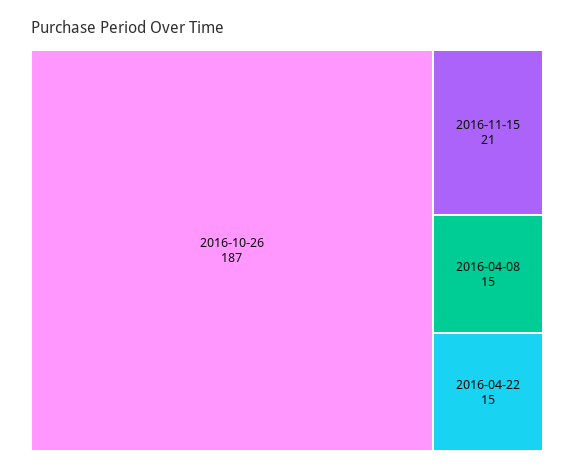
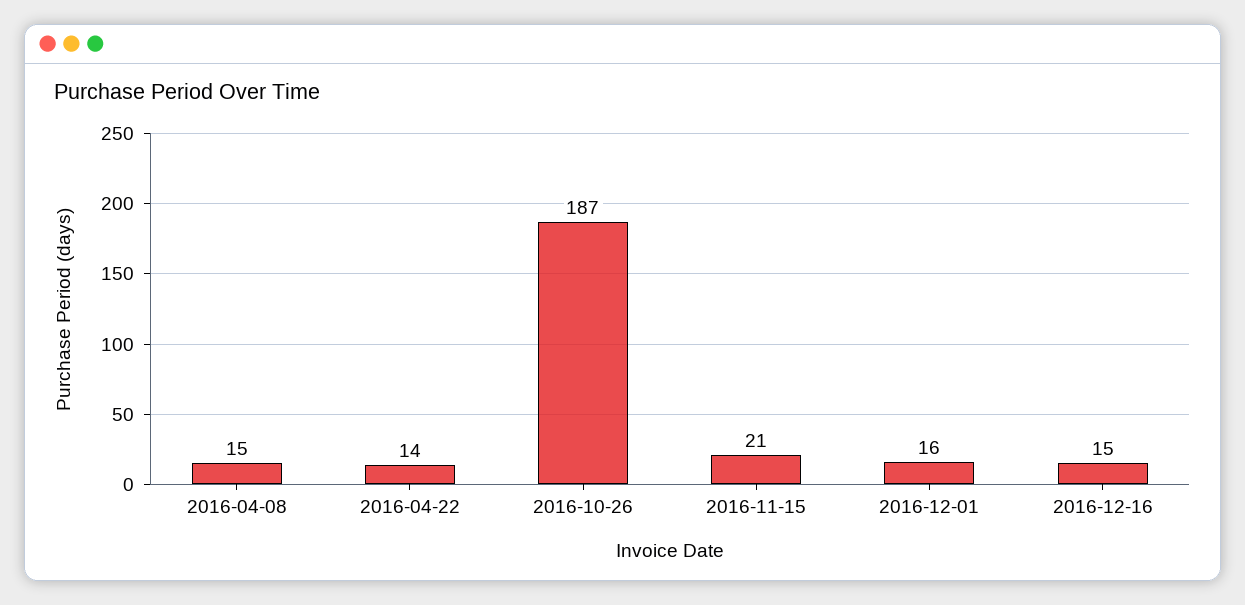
2016-04-22: 15 -> 14
2016-12-01: none -> 16
2016-12-16: none -> 15

